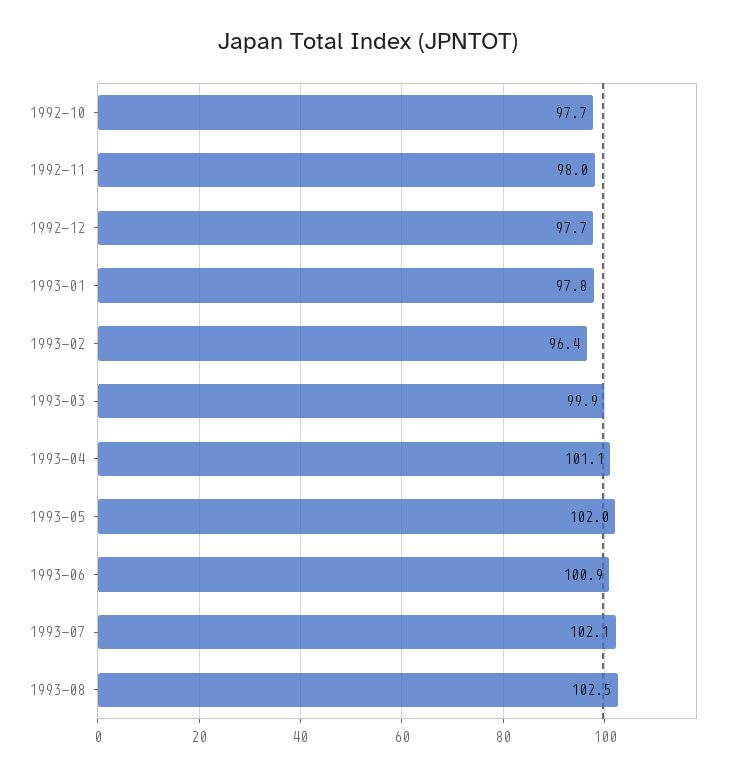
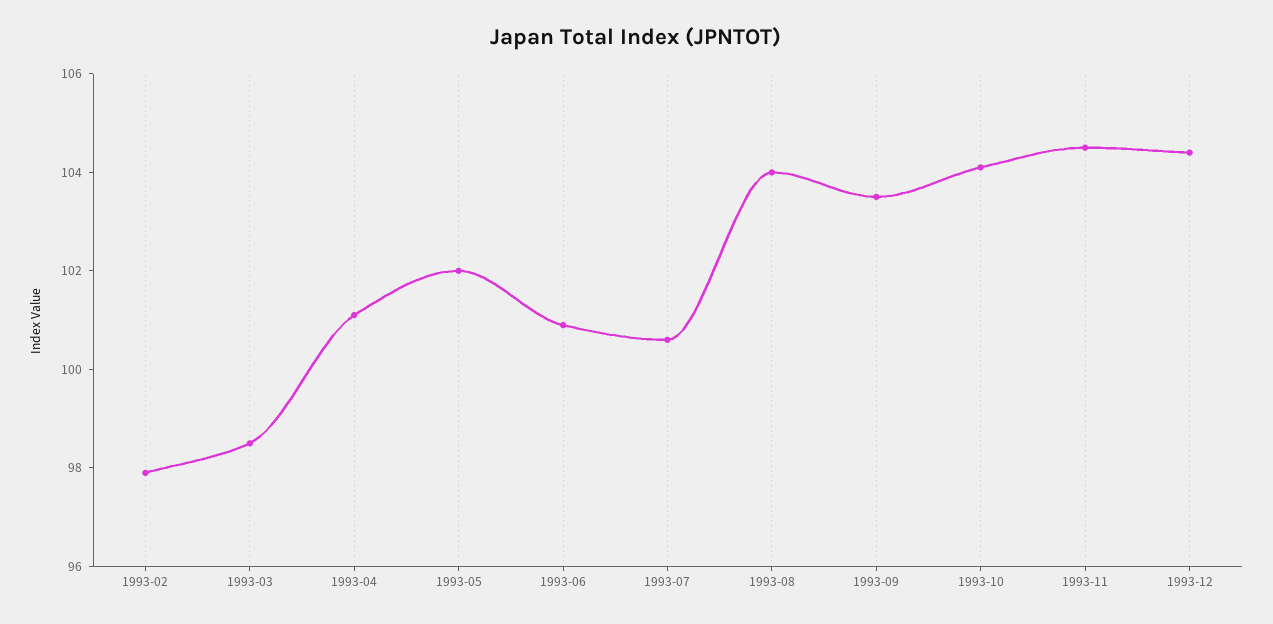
1992-10: 97.7 -> none
1992-11: 98 -> none
1992-12: 97.7 -> none
1993-01: 97.8 -> none
1993-02: 96.4 -> 98
1993-03: 99.9 -> 98.5
1993-07: 102.1 -> 100.5
1993-08: 102.5 -> 104
1993-09: none -> 103.5
1993-10: none -> 104
1993-11: none -> 104.5
1993-12: none -> 104.5

